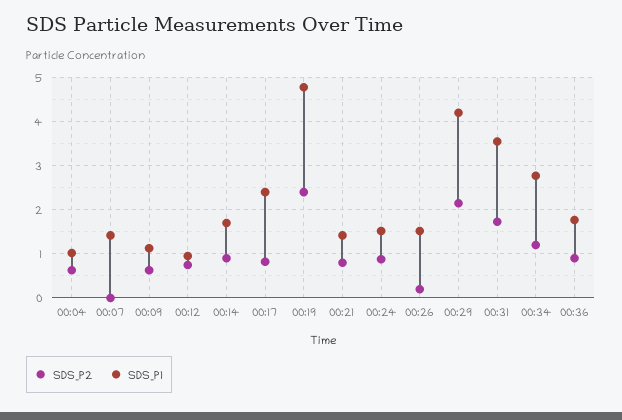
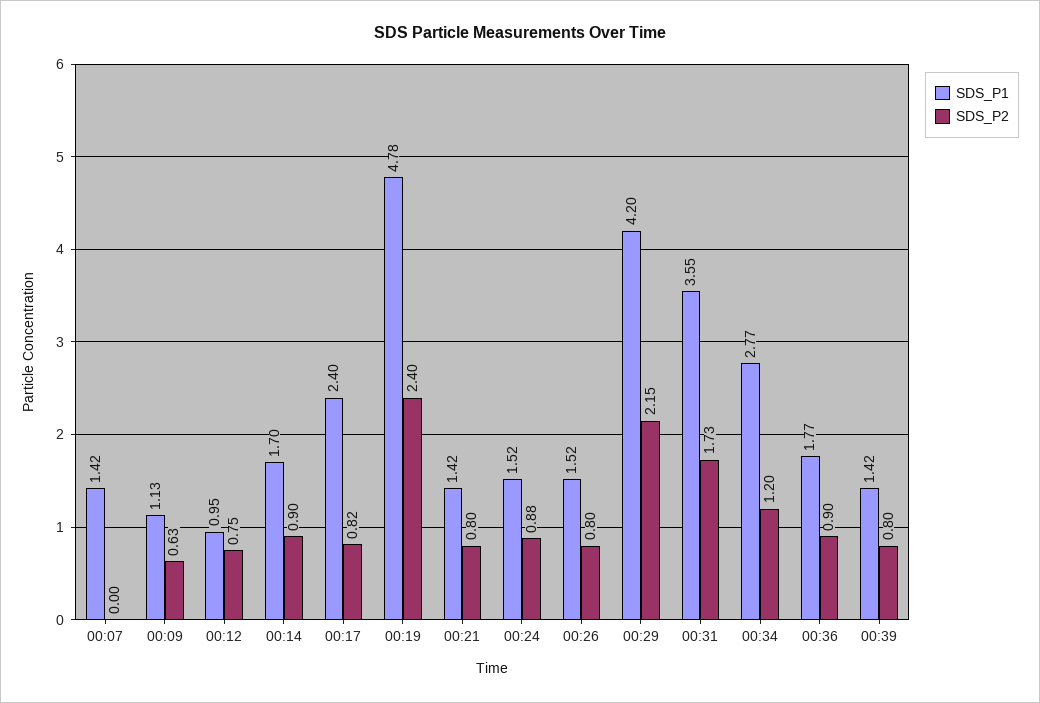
SDS_P2, 00:04: 0.6 -> none
SDS_P1, 00:04: 1 -> none
SDS_P2, 00:26: 0.2 -> 0.8
SDS_P1, 00:39: none -> 1.42
SDS_P2, 00:39: none -> 0.8

